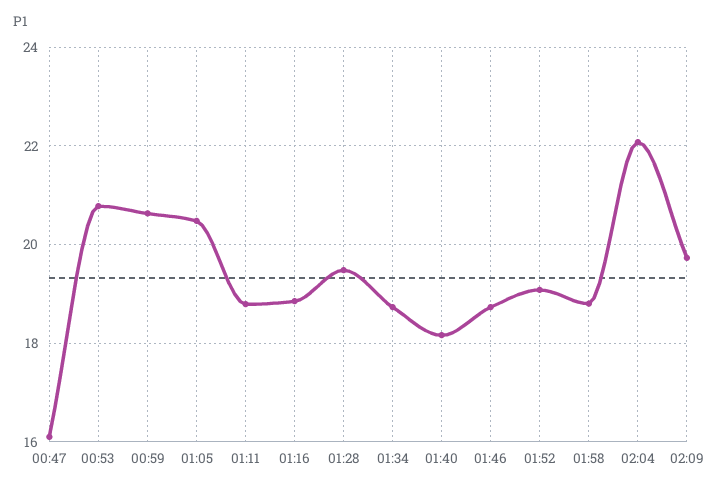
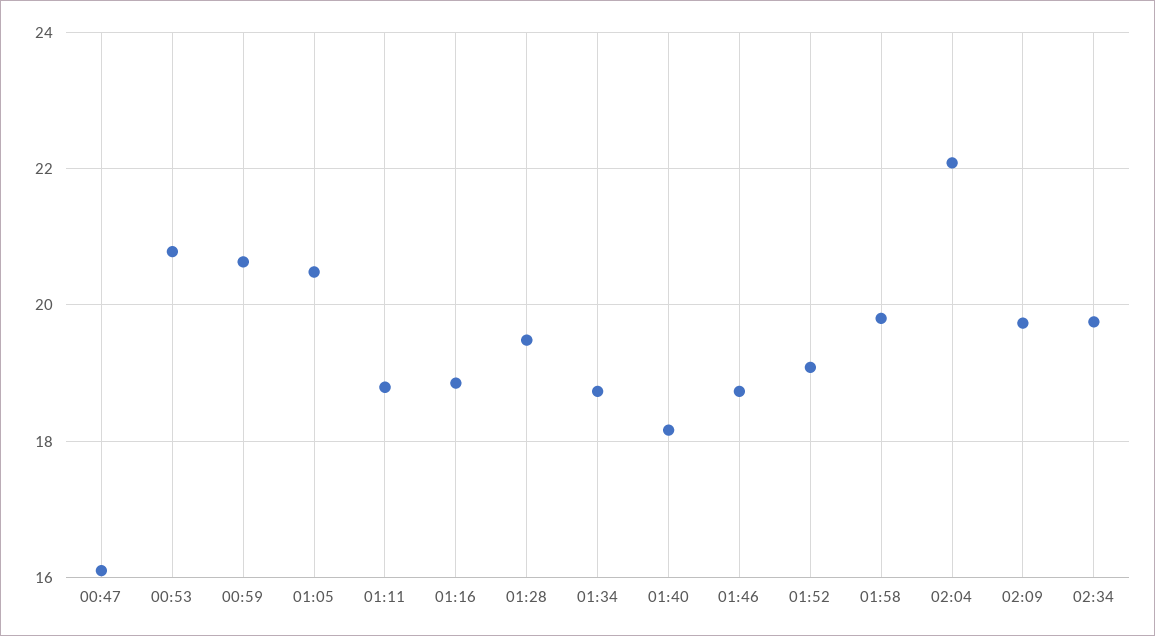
01:58: 18.8 -> 19.8
02:34: none -> 19.8

